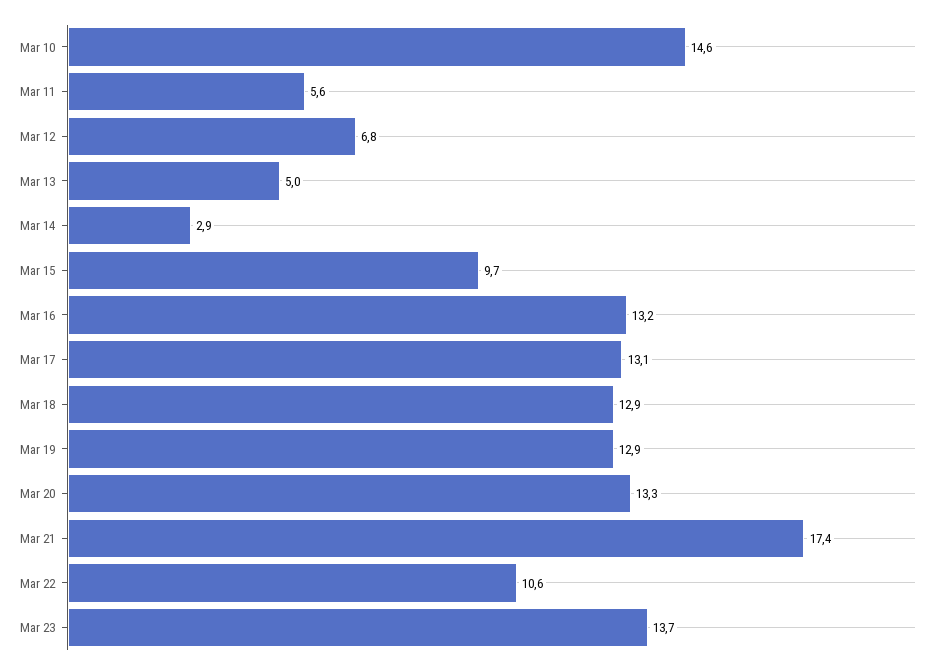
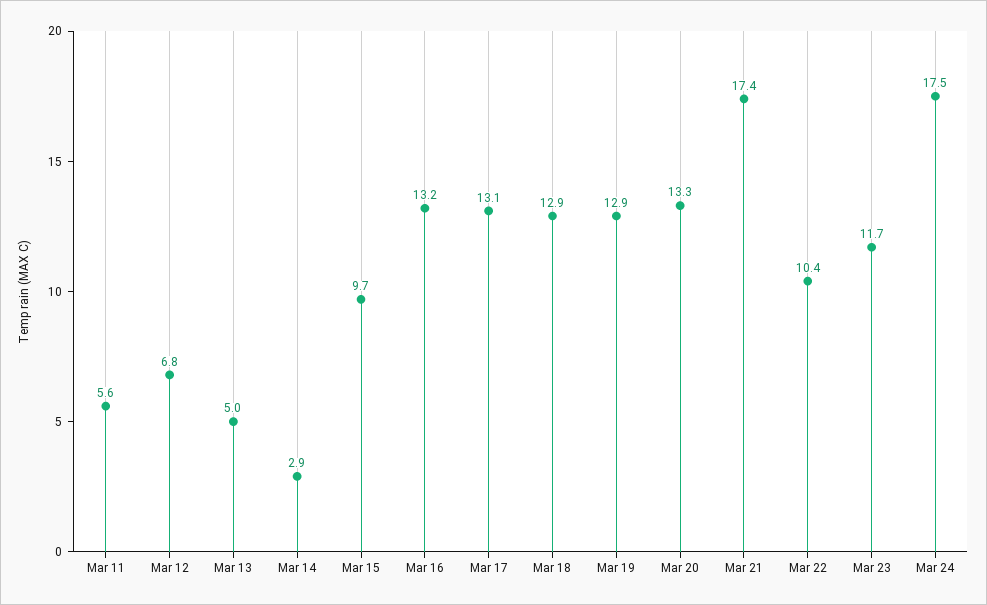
Mar 10: 14.6 -> none
Mar 22: 10.6 -> 10.4
Mar 23: 13.7 -> 11.7
Mar 24: none -> 17.5

